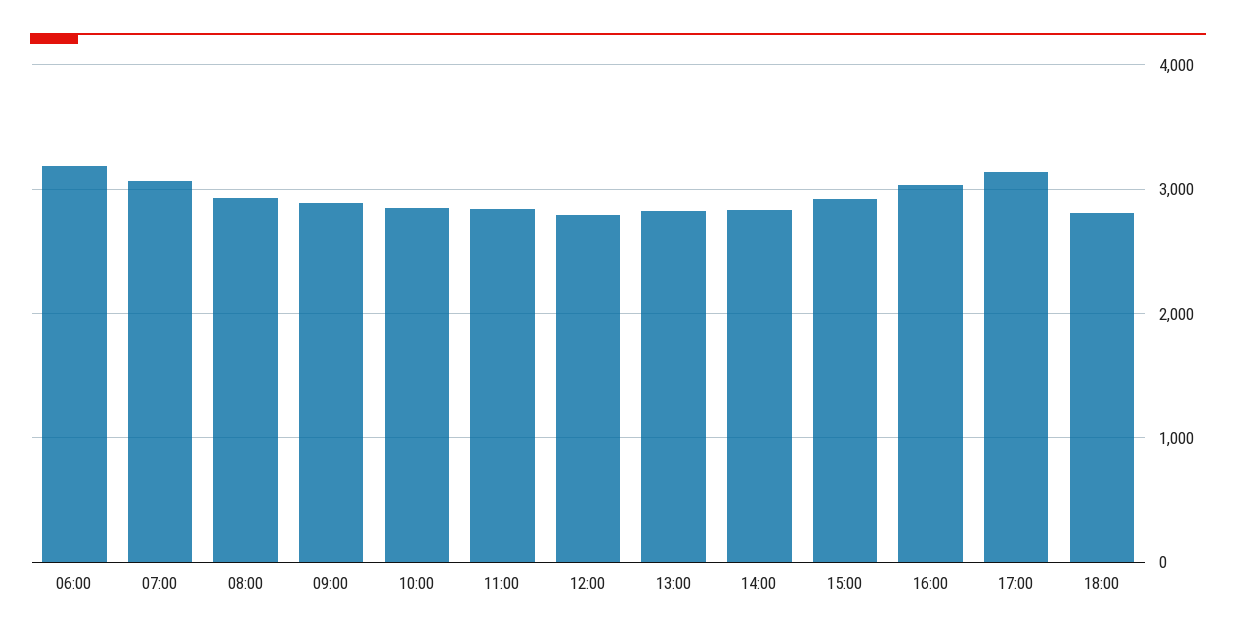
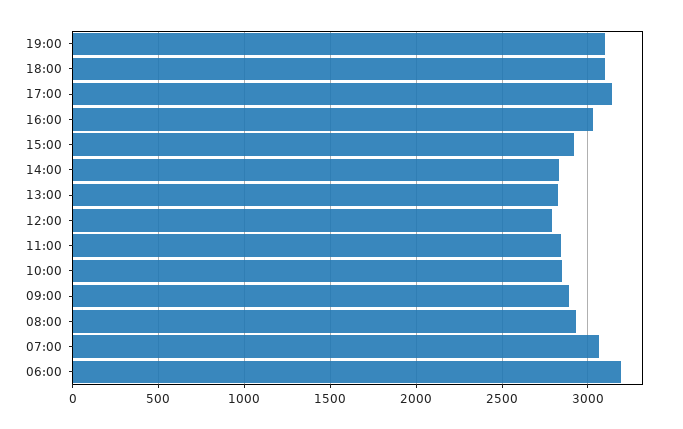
18:00: 2800 -> 3100
19:00: none -> 3100

